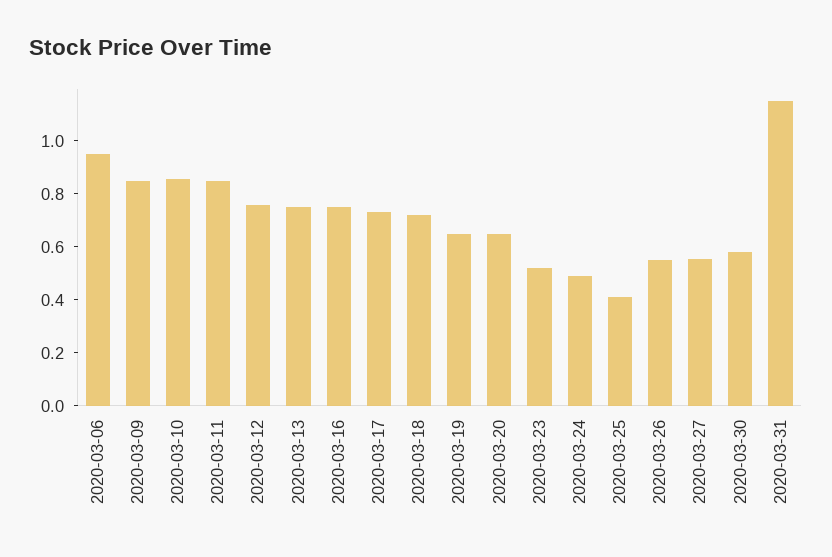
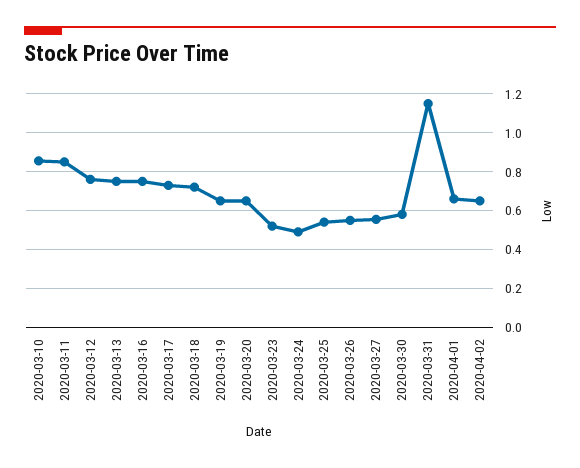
2020-03-06: 0.95 -> none
2020-03-09: 0.85 -> none
2020-03-25: 0.4 -> 0.55
2020-04-01: none -> 0.65
2020-04-02: none -> 0.65

